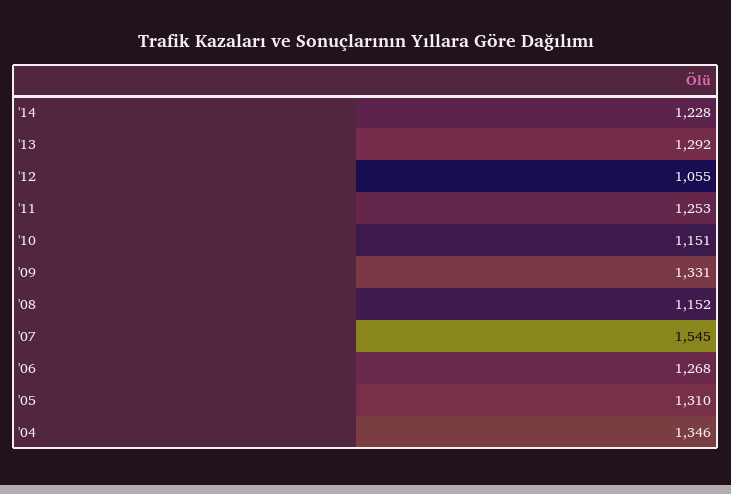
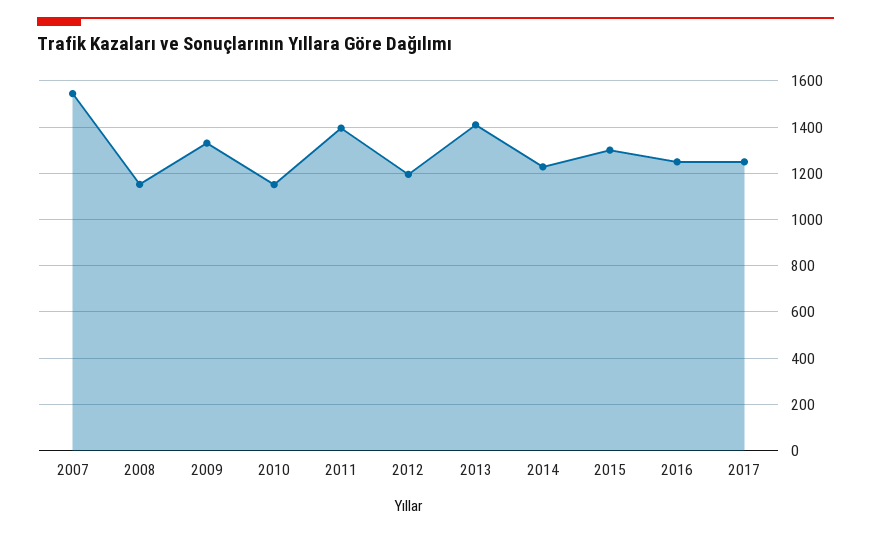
'13: 1292 -> 1400
'12: 1055 -> 1200
'11: 1253 -> 1400
'06: 1268 -> none
'05: 1310 -> none
'04: 1346 -> none
2015: none -> 1300
2016: none -> 1250
2017: none -> 1250

